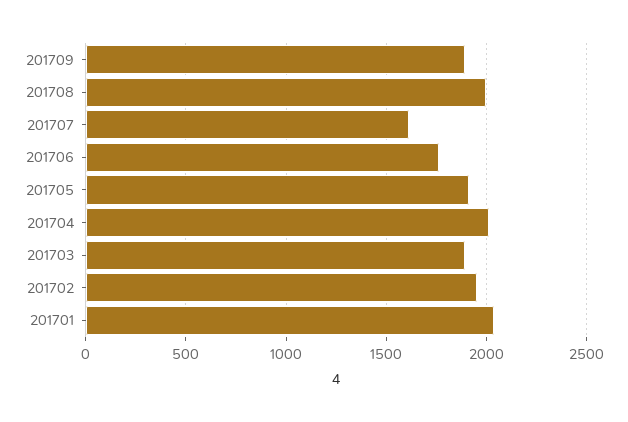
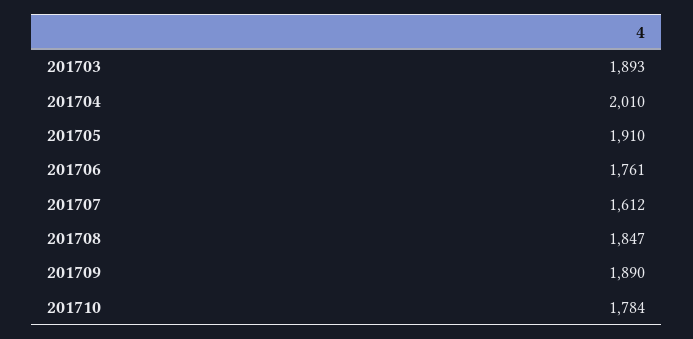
201708: 2000 -> 1847
201702: 1950 -> none
201701: 2050 -> none
201710: none -> 1784

